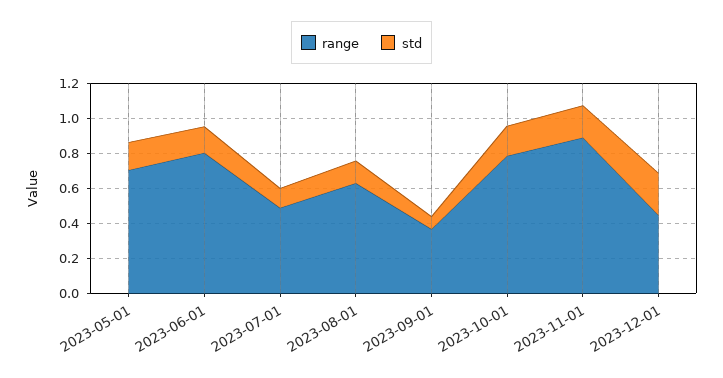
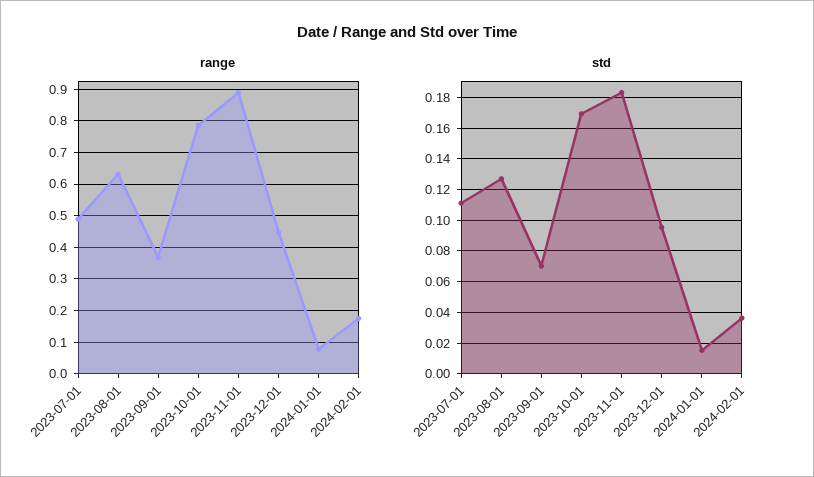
range, 2023-05-01: 0.7 -> none
std, 2023-05-01: 0.15 -> none
range, 2023-06-01: 0.8 -> none
std, 2023-06-01: 0.15 -> none
std, 2023-12-01: 0.25 -> 0.095
range, 2024-01-01: none -> 0.08
range, 2024-02-01: none -> 0.18
std, 2024-01-01: none -> 0.015
std, 2024-02-01: none -> 0.035

